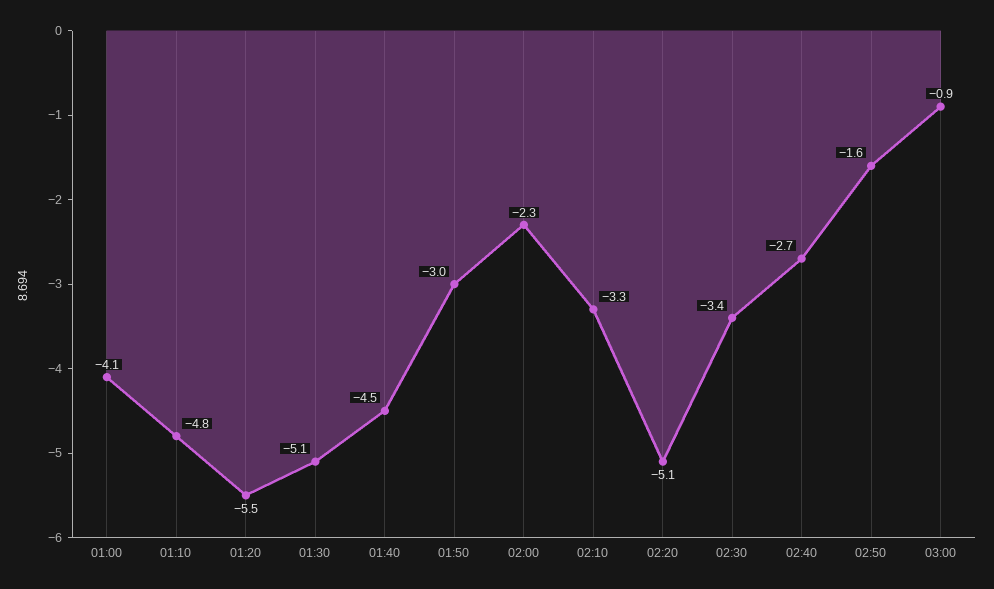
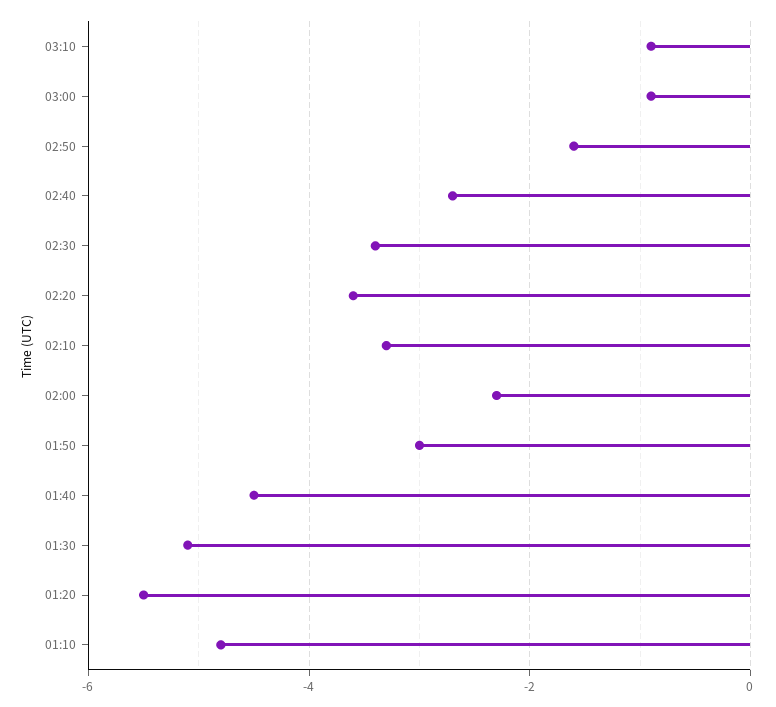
01:00: -4.1 -> none
02:20: -5.1 -> -3.5
03:10: none -> -1

